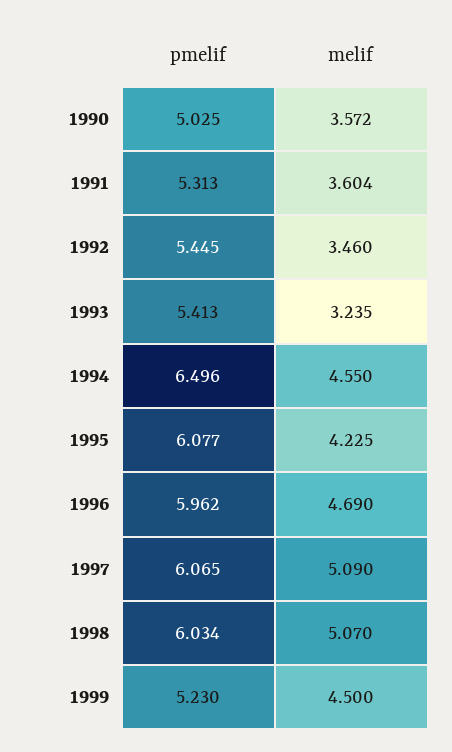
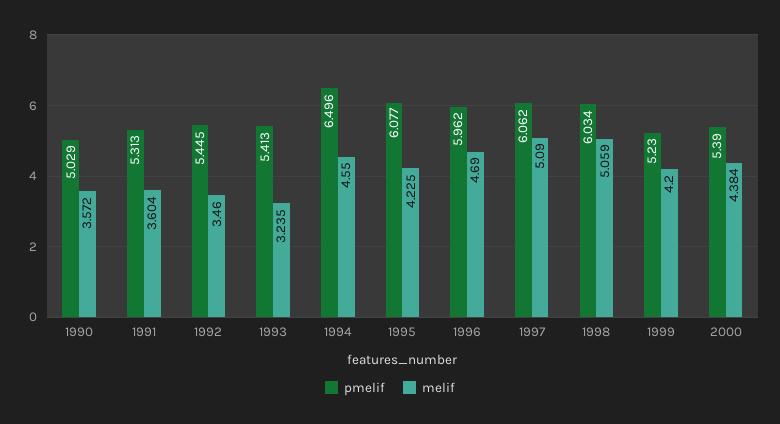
pmelif, 1990: 5.025 -> 5.029
pmelif, 1997: 6.065 -> 6.062
melif, 1998: 5.07 -> 5.059
melif, 1999: 4.5 -> 4.2
pmelif, 2000: none -> 5.39
melif, 2000: none -> 4.384

